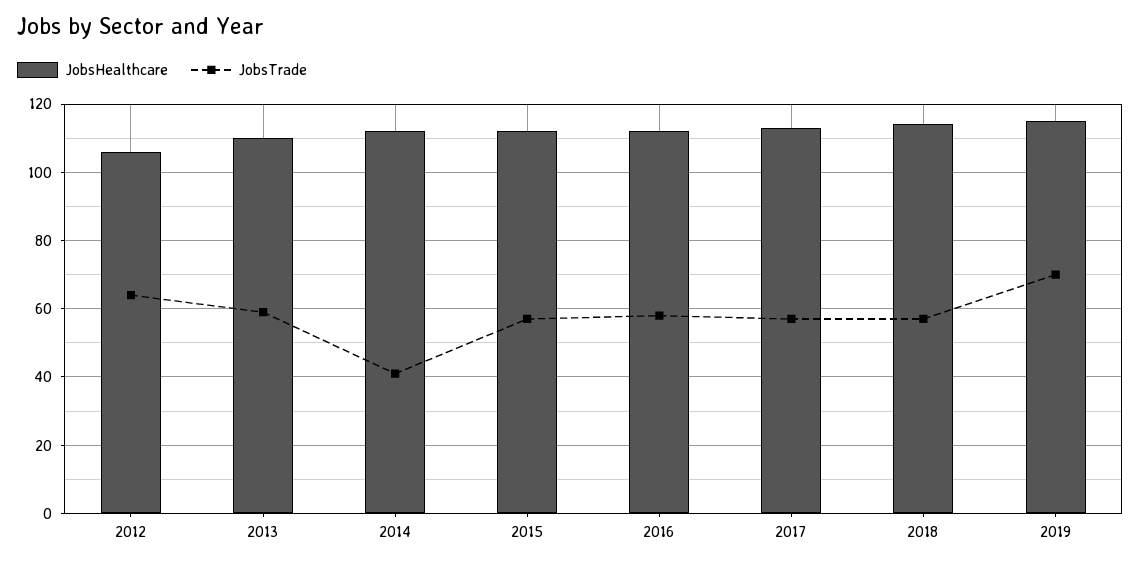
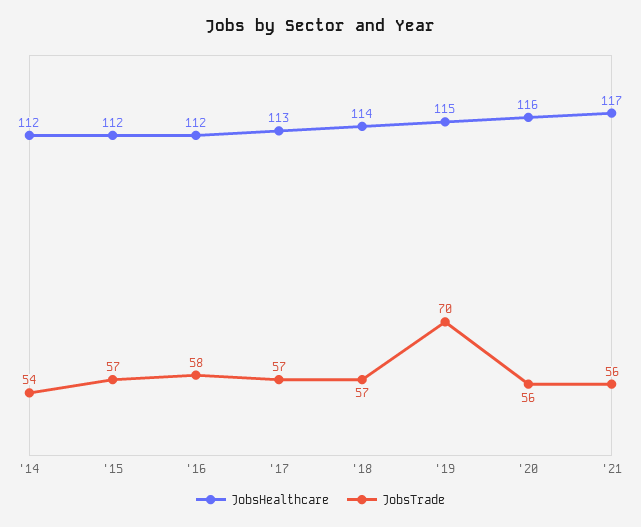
JobsHealthcare, 2012: 105 -> none
JobsTrade, 2012: 65 -> none
JobsHealthcare, 2013: 110 -> none
JobsTrade, 2013: 60 -> none
JobsTrade, 2014: 40 -> 54
JobsHealthcare, '20: none -> 116
JobsTrade, '20: none -> 56
JobsHealthcare, '21: none -> 117
JobsTrade, '21: none -> 56

